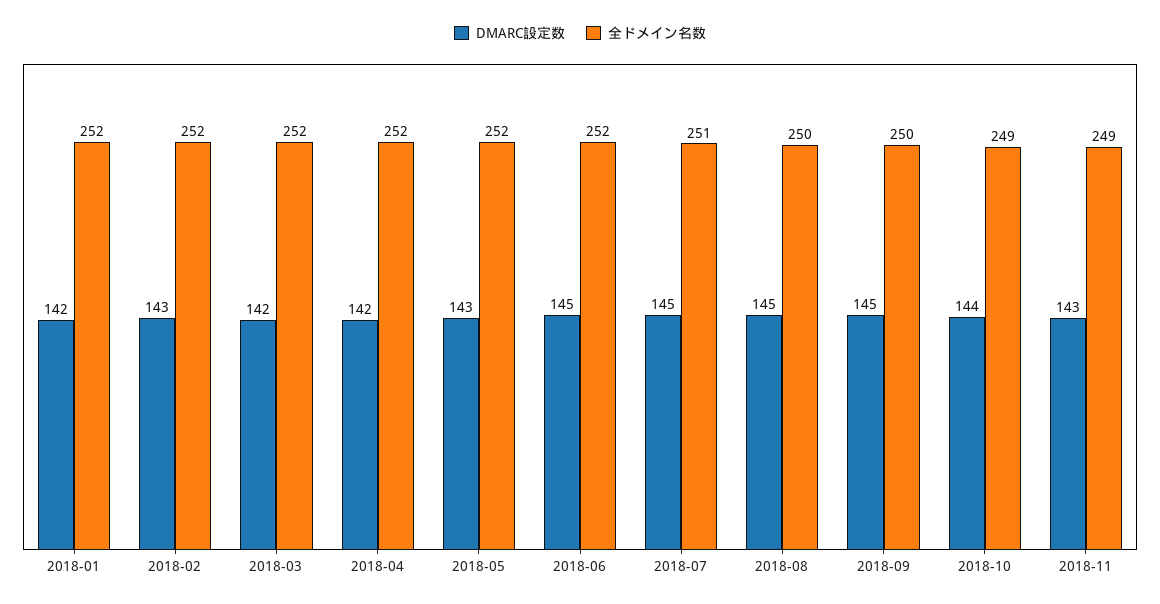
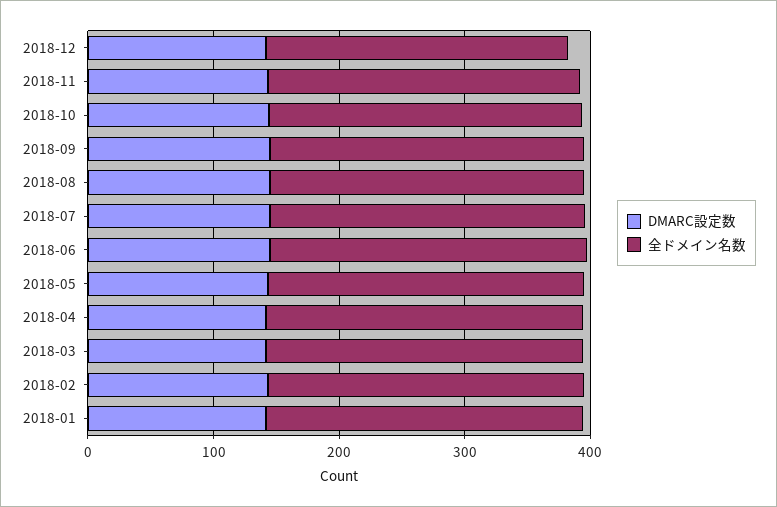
DMARC設定数, 2018-12: none -> 140
全ドメイン名数, 2018-12: none -> 240

